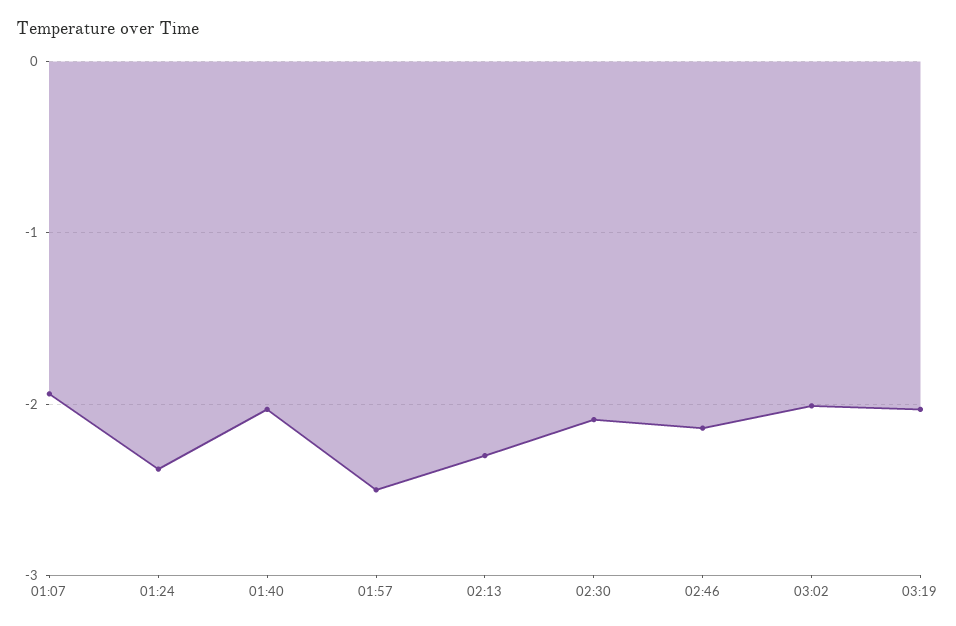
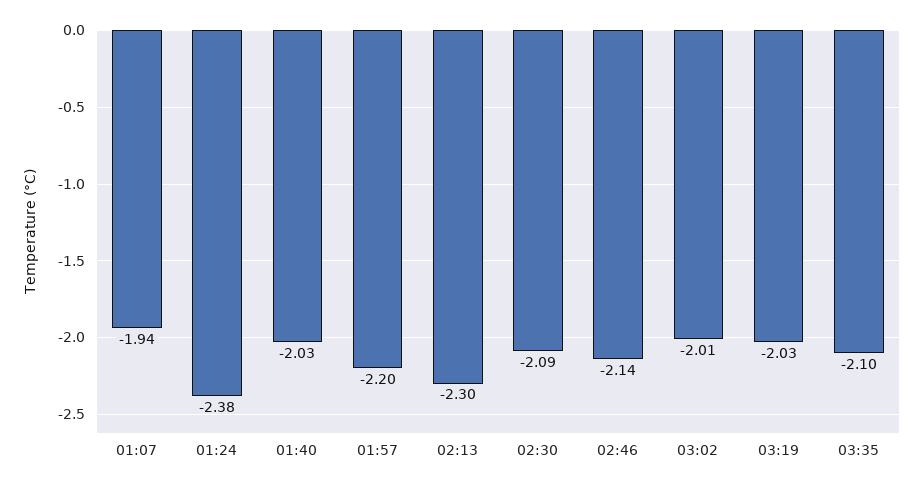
01:57: -2.5 -> -2.2
03:35: none -> -2.1

